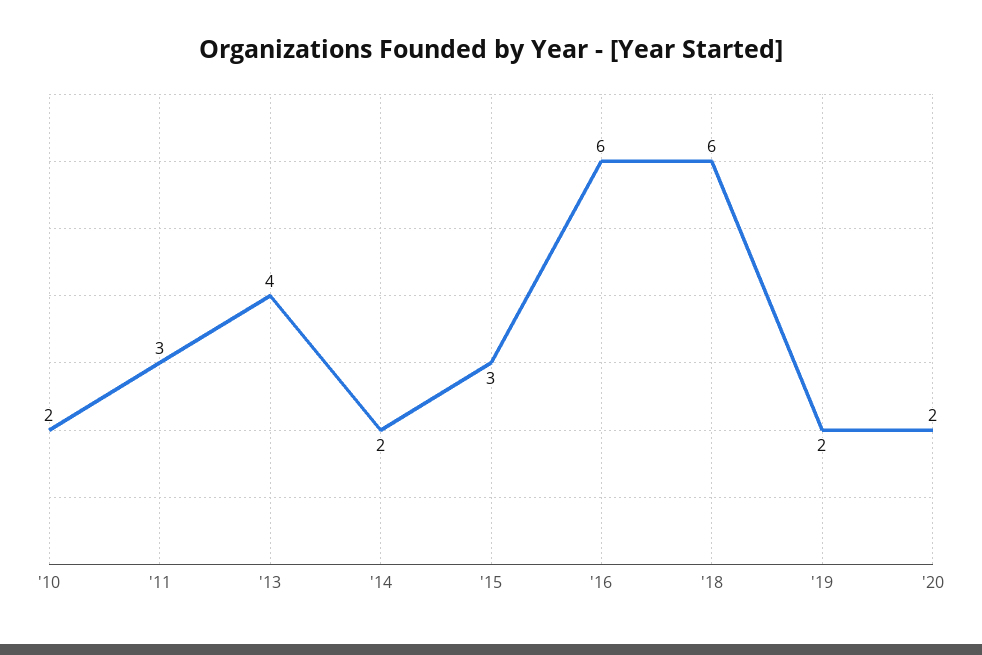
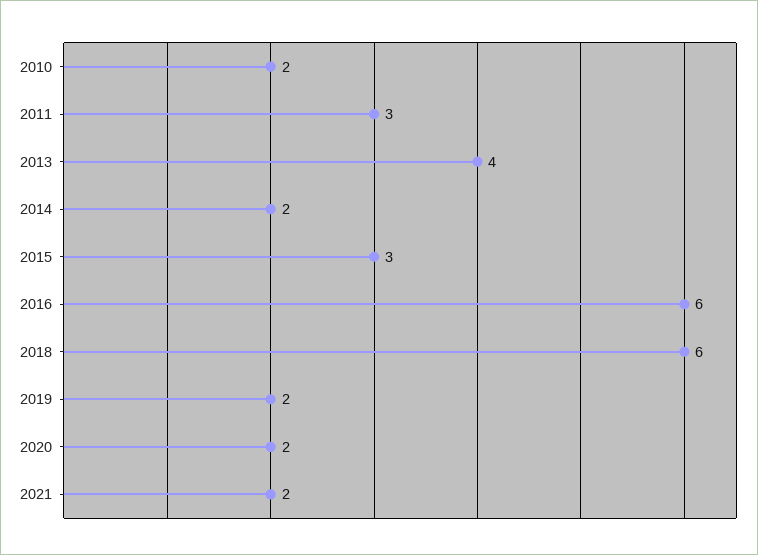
2021: none -> 2

